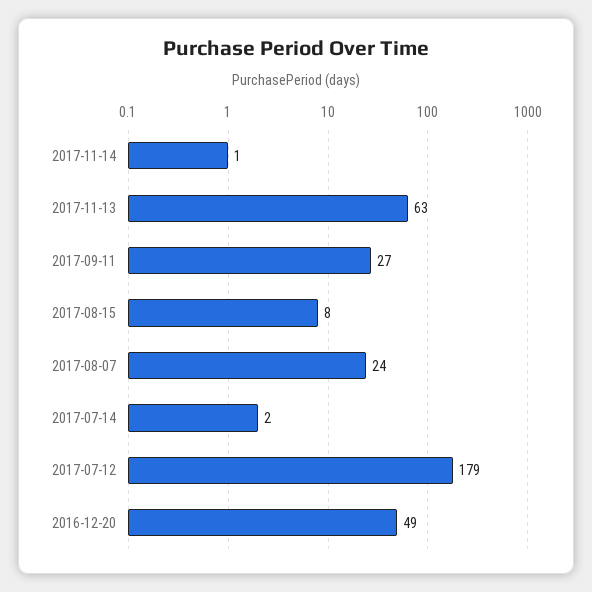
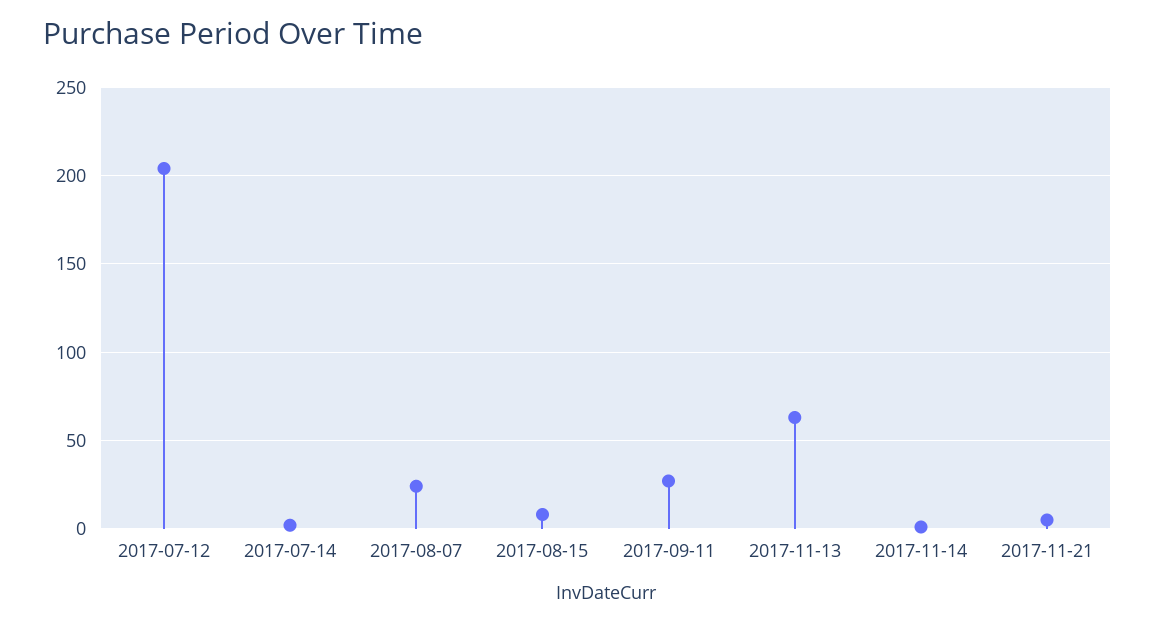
2017-07-12: 179 -> 205
2016-12-20: 49 -> none
2017-11-21: none -> 5

